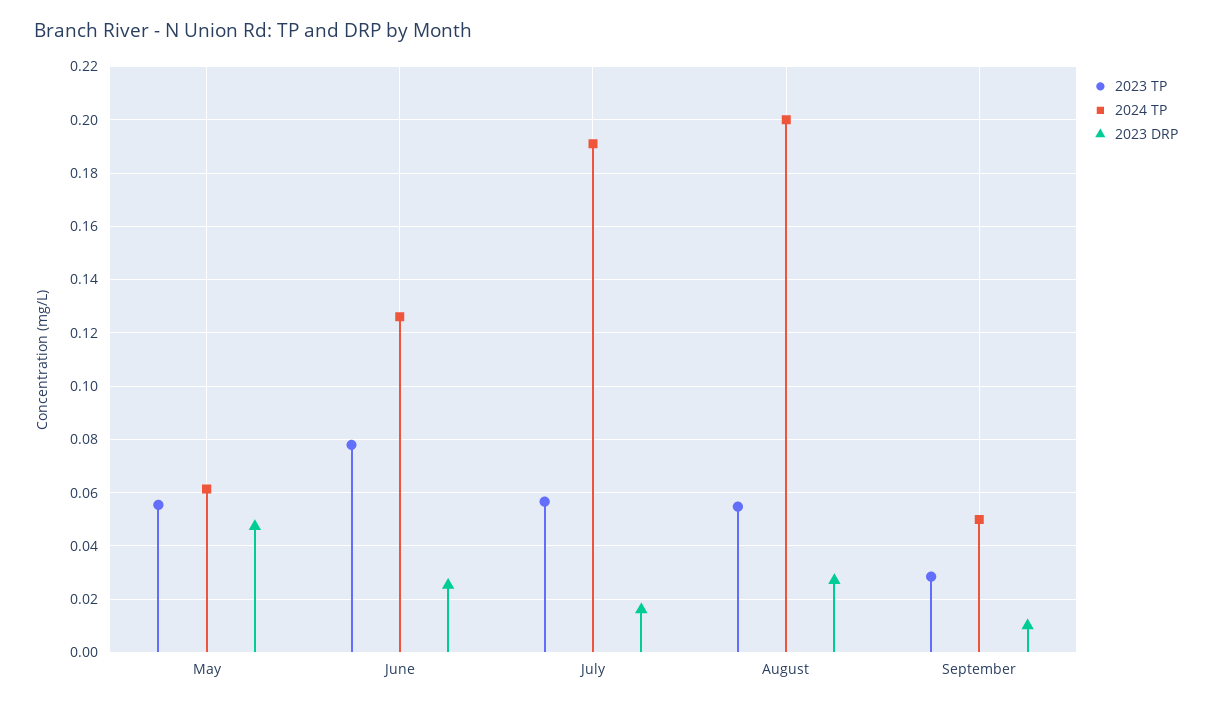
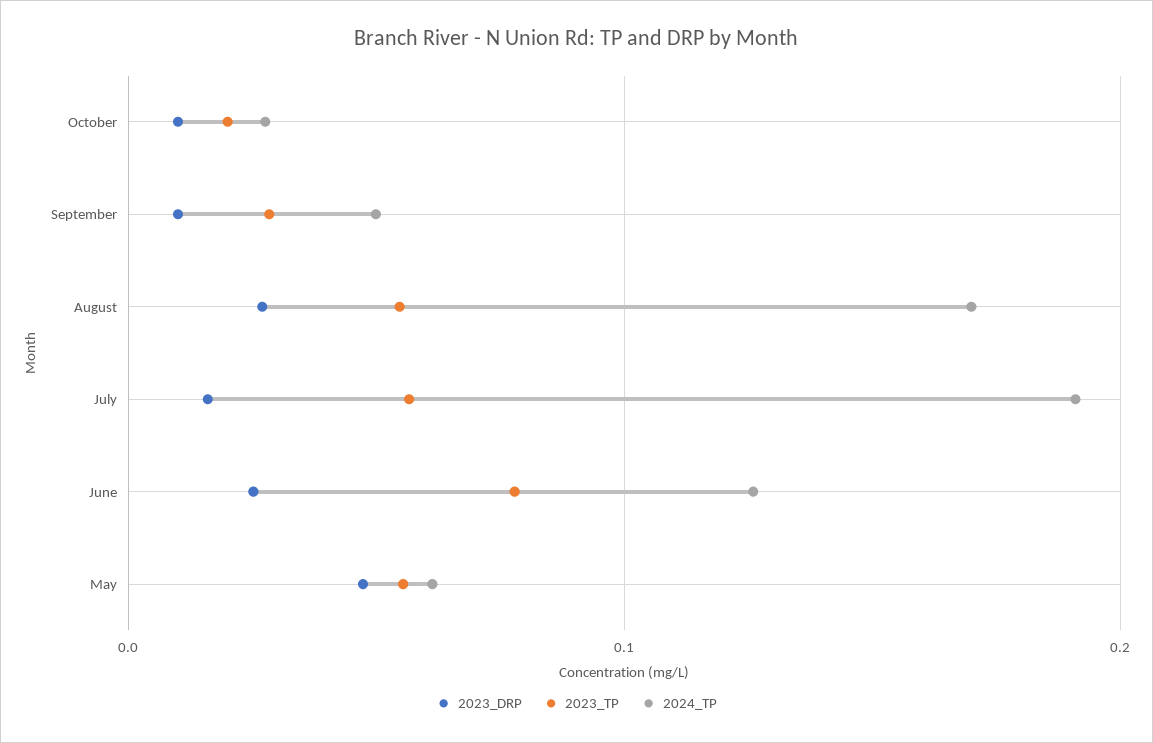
2024 TP, August: 0.2 -> 0.17
2023 DRP, October: none -> 0.01
2023 TP, October: none -> 0.02
2024 TP, October: none -> 0.03

